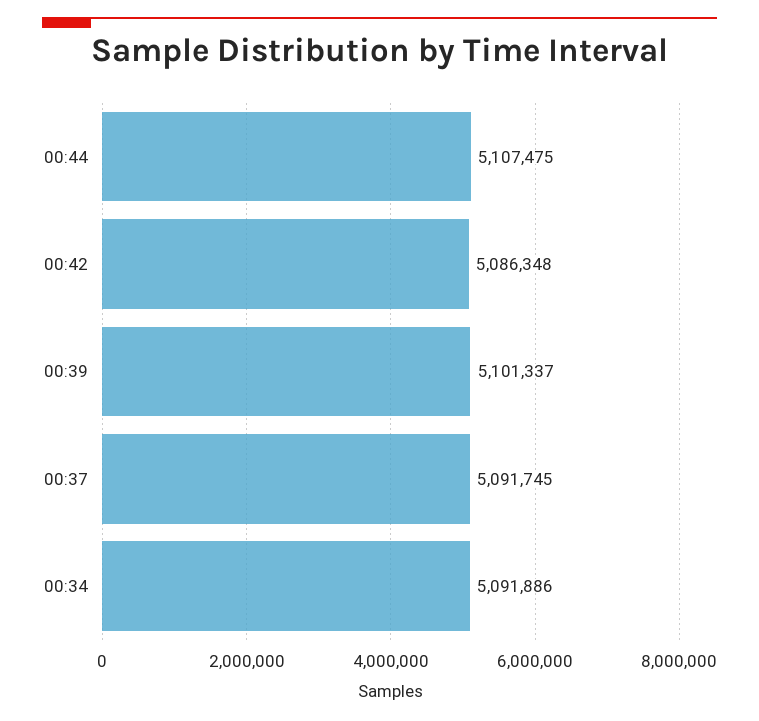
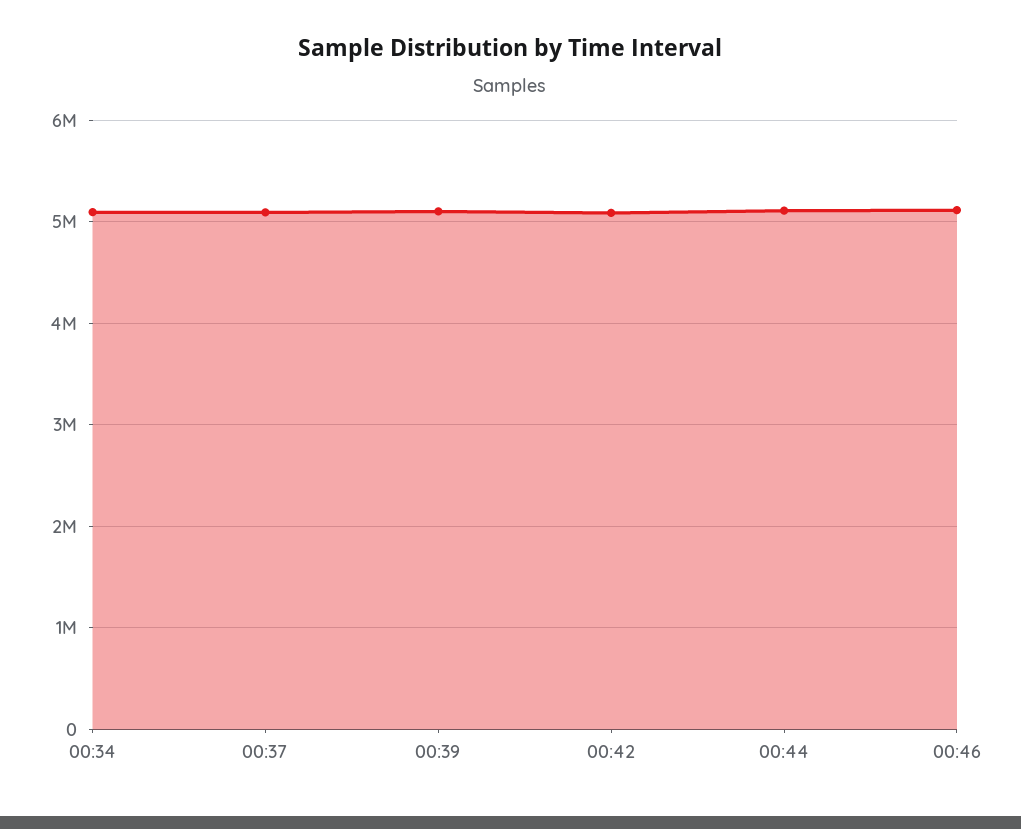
00:46: none -> 5100000

